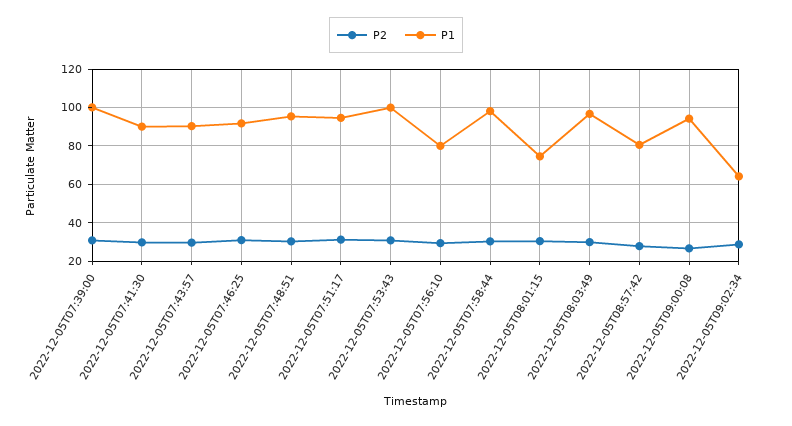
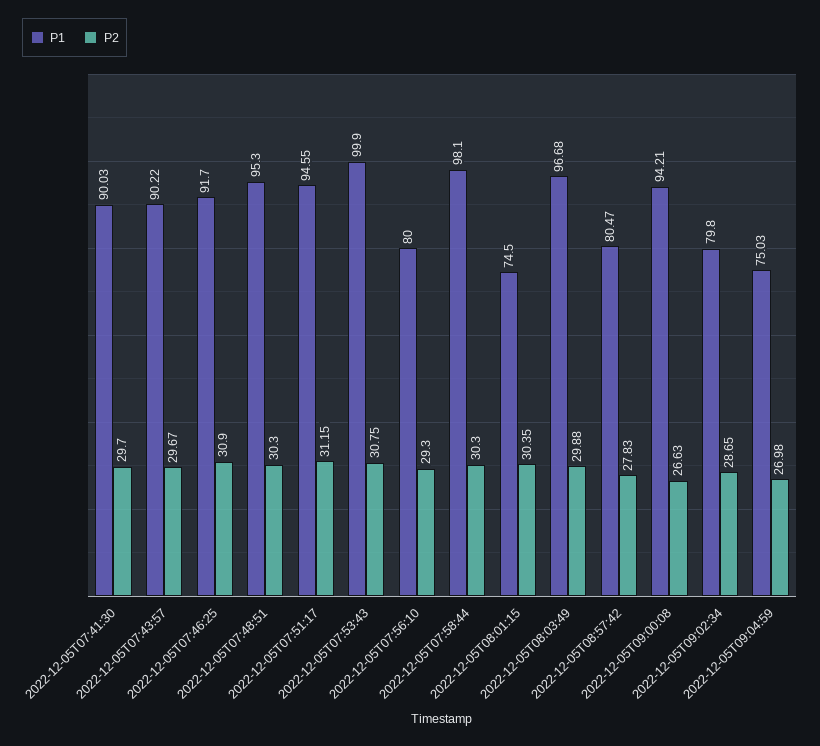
P2, 2022-12-05T07:39:00: 30 -> none
P1, 2022-12-05T07:39:00: 100 -> none
P1, 2022-12-05T09:02:34: 65 -> 79.8
P1, 2022-12-05T09:04:59: none -> 75.03
P2, 2022-12-05T09:04:59: none -> 26.98

